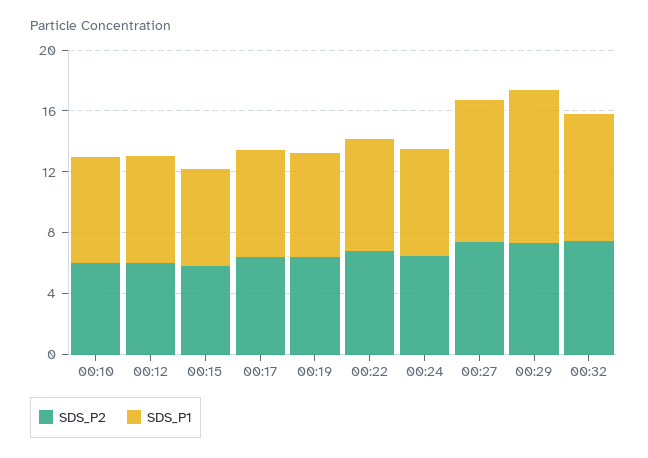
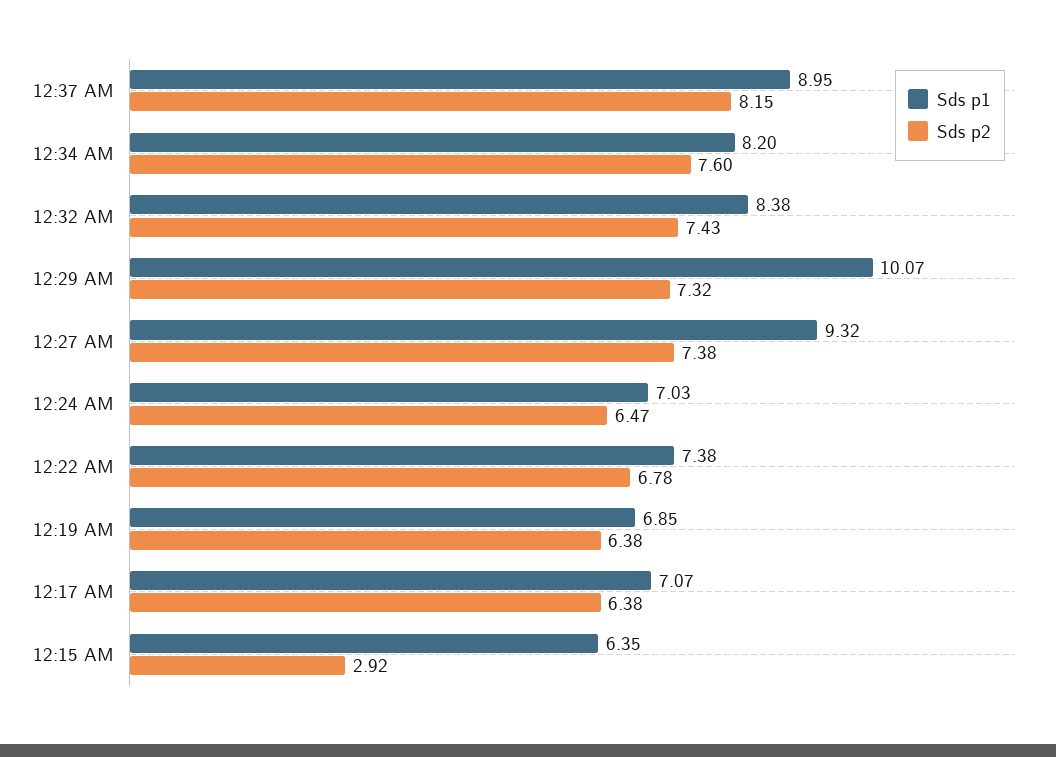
SDS_P2, 00:10: 6 -> none
SDS_P1, 00:10: 7 -> none
SDS_P2, 00:12: 6 -> none
SDS_P1, 00:12: 7 -> none
SDS_P2, 00:15: 6 -> 2.92
SDS_P1, 12:37 AM: none -> 8.95
SDS_P2, 12:37 AM: none -> 8.15
SDS_P1, 12:34 AM: none -> 8.2
SDS_P2, 12:34 AM: none -> 7.6

